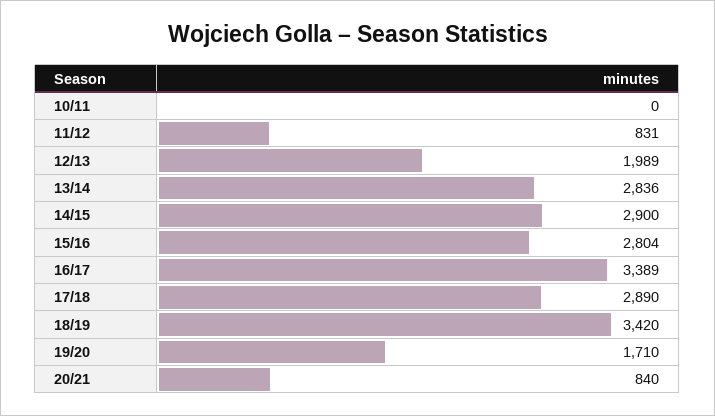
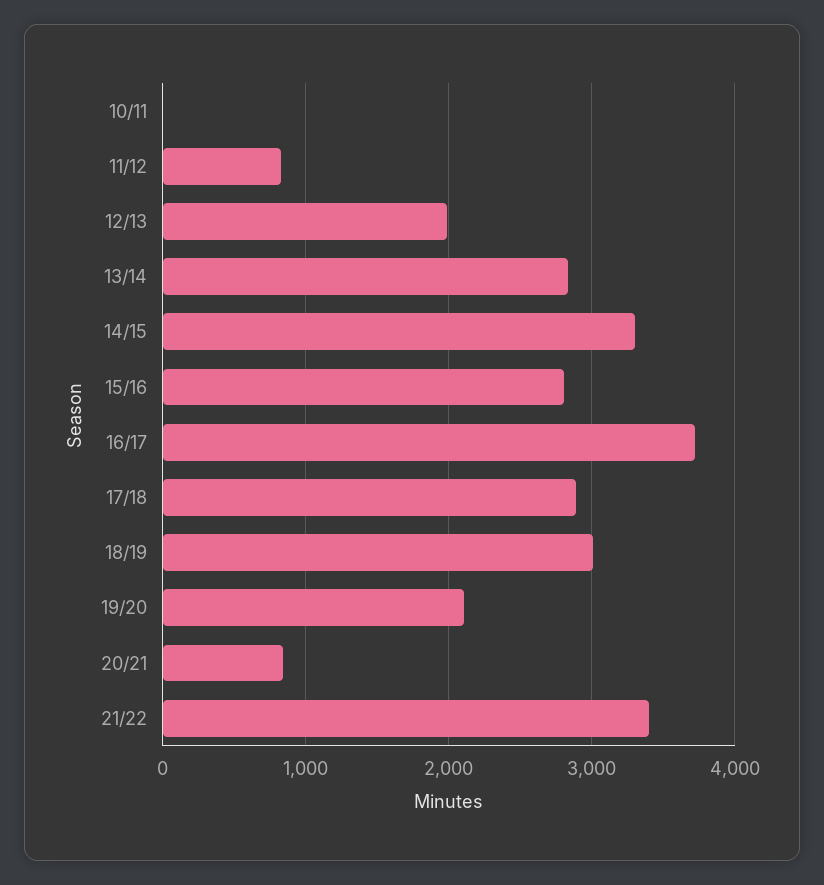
14/15: 2900 -> 3300
16/17: 3389 -> 3700
18/19: 3420 -> 3000
19/20: 1710 -> 2100
21/22: none -> 3400

